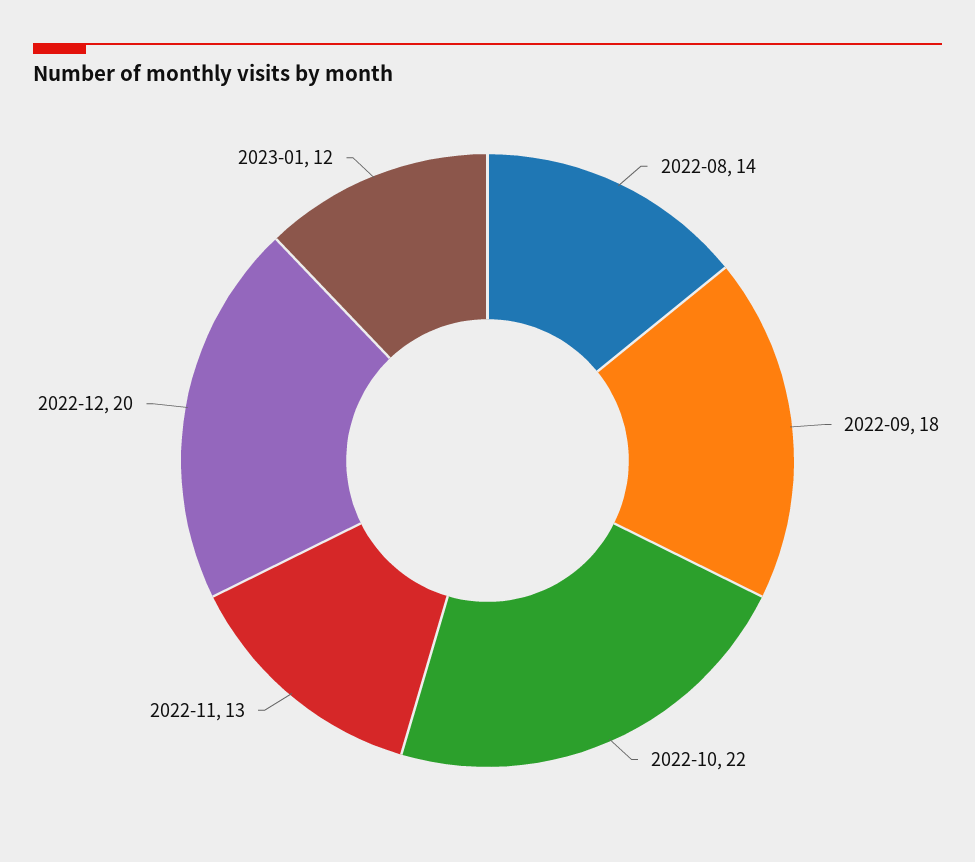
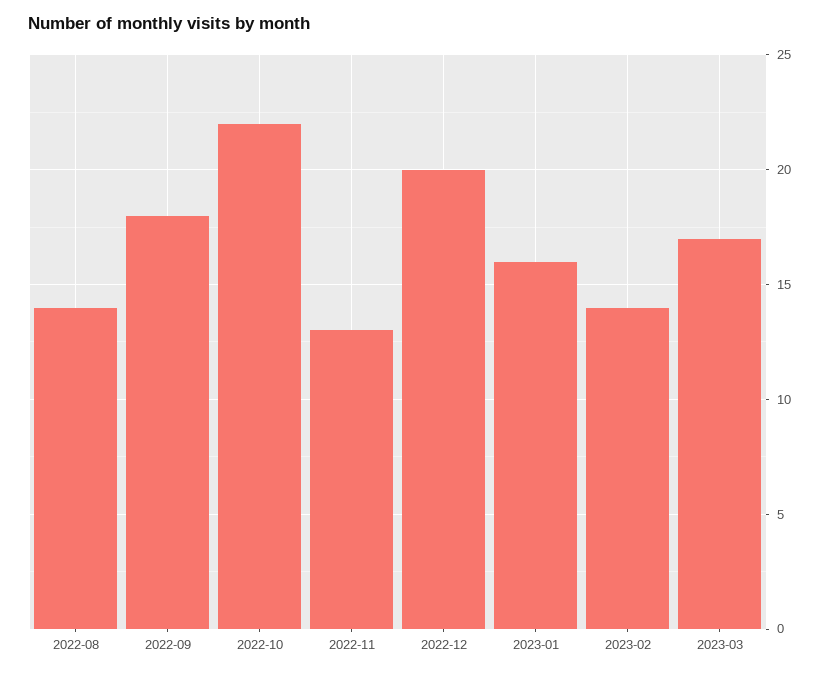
2023-01: 12 -> 16
2023-02: none -> 14
2023-03: none -> 17

